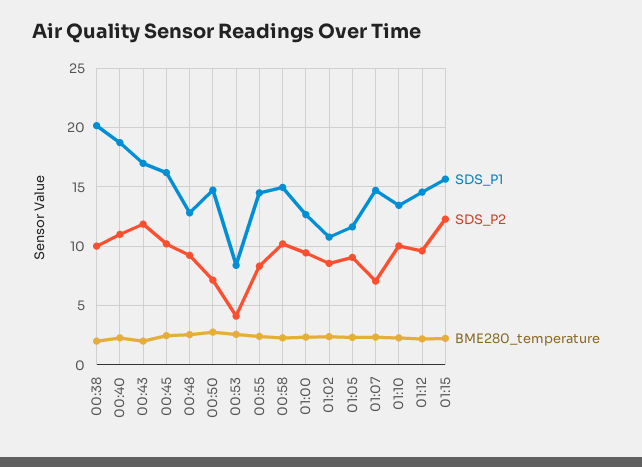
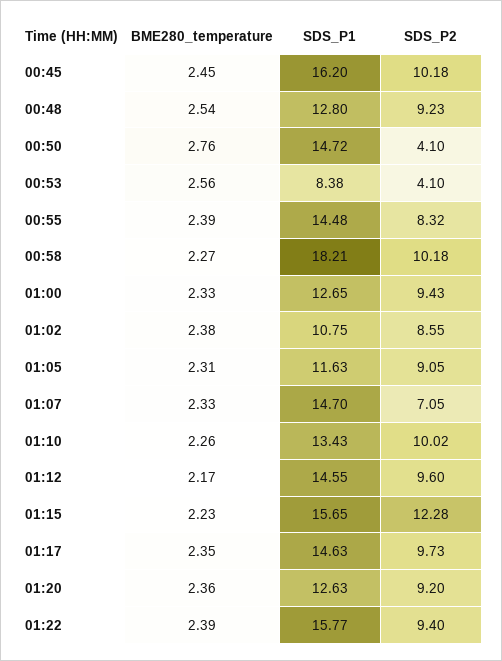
SDS_P1, 00:38: 20 -> none
SDS_P2, 00:38: 10 -> none
BME280_temperature, 00:38: 2 -> none
SDS_P1, 00:40: 19 -> none
SDS_P2, 00:40: 11 -> none
BME280_temperature, 00:40: 2 -> none
SDS_P1, 00:43: 17 -> none
SDS_P2, 00:43: 12 -> none
BME280_temperature, 00:43: 2 -> none
SDS_P2, 00:50: 7 -> 4.1
SDS_P1, 00:58: 15 -> 18.21
BME280_temperature, 01:17: none -> 2.35
SDS_P1, 01:17: none -> 14.63
SDS_P2, 01:17: none -> 9.73
BME280_temperature, 01:20: none -> 2.36
SDS_P1, 01:20: none -> 12.63
SDS_P2, 01:20: none -> 9.2
BME280_temperature, 01:22: none -> 2.39
SDS_P1, 01:22: none -> 15.77
SDS_P2, 01:22: none -> 9.4

